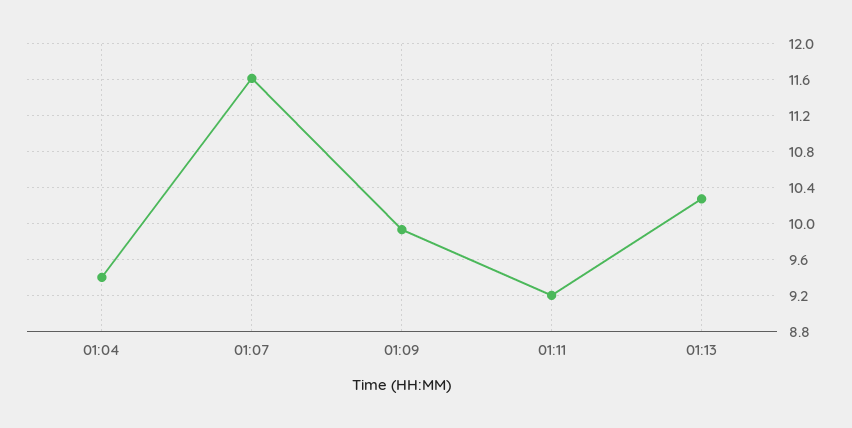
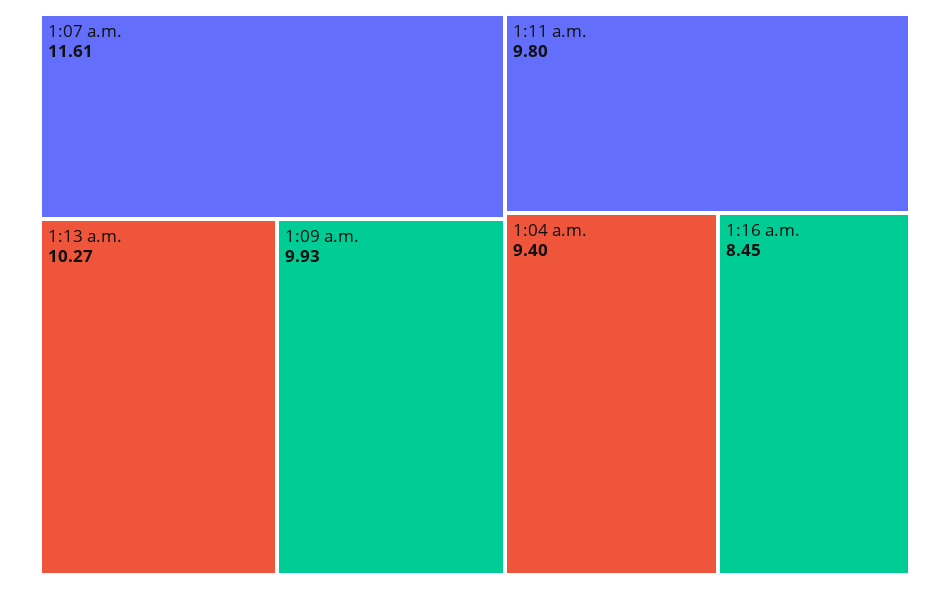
01:11: 9.2 -> 9.8
1:16 a.m.: none -> 8.45

